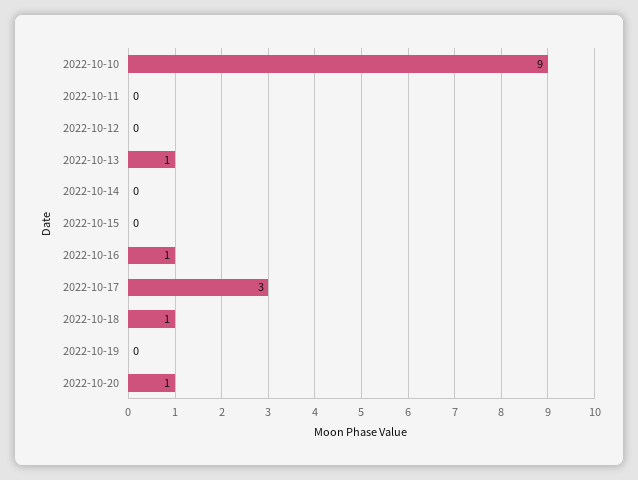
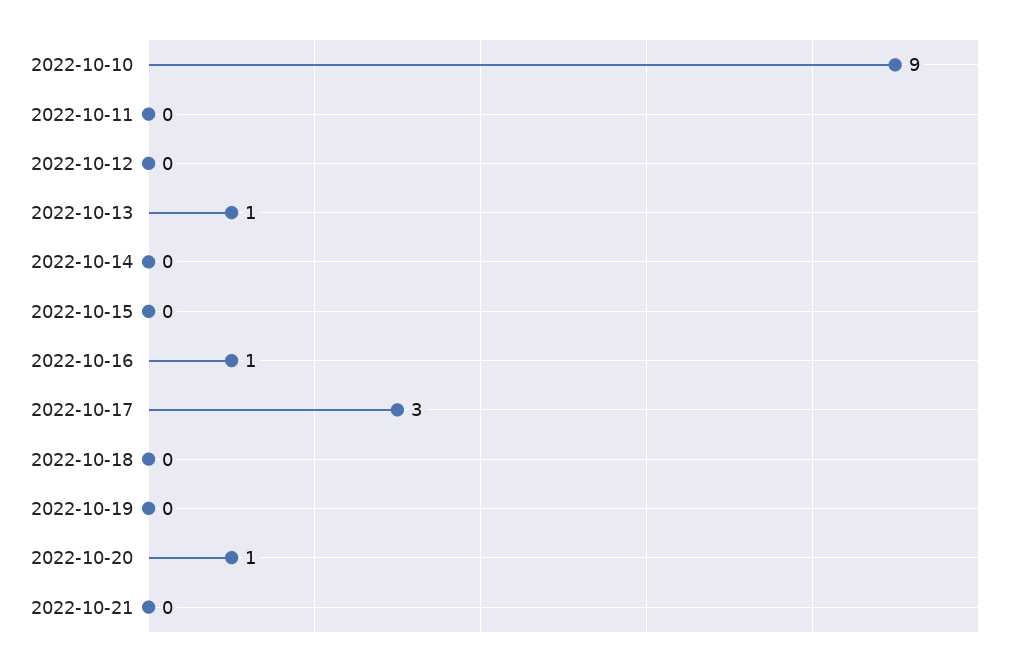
2022-10-18: 1 -> 0
2022-10-21: none -> 0

